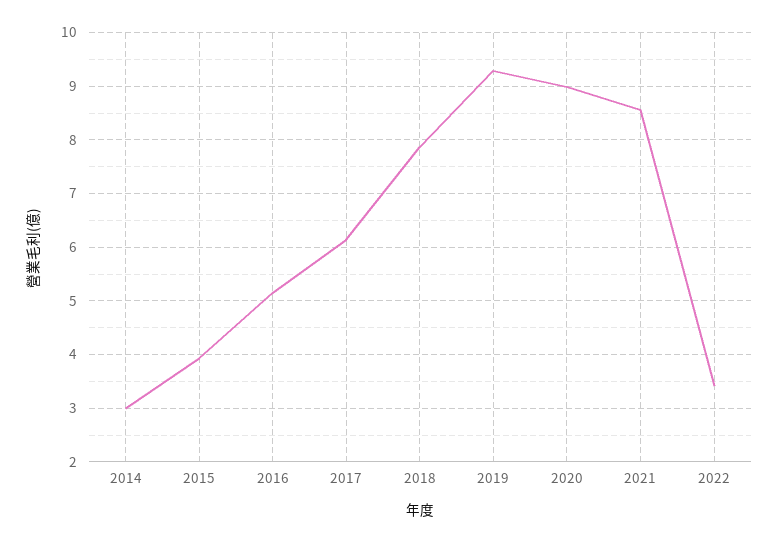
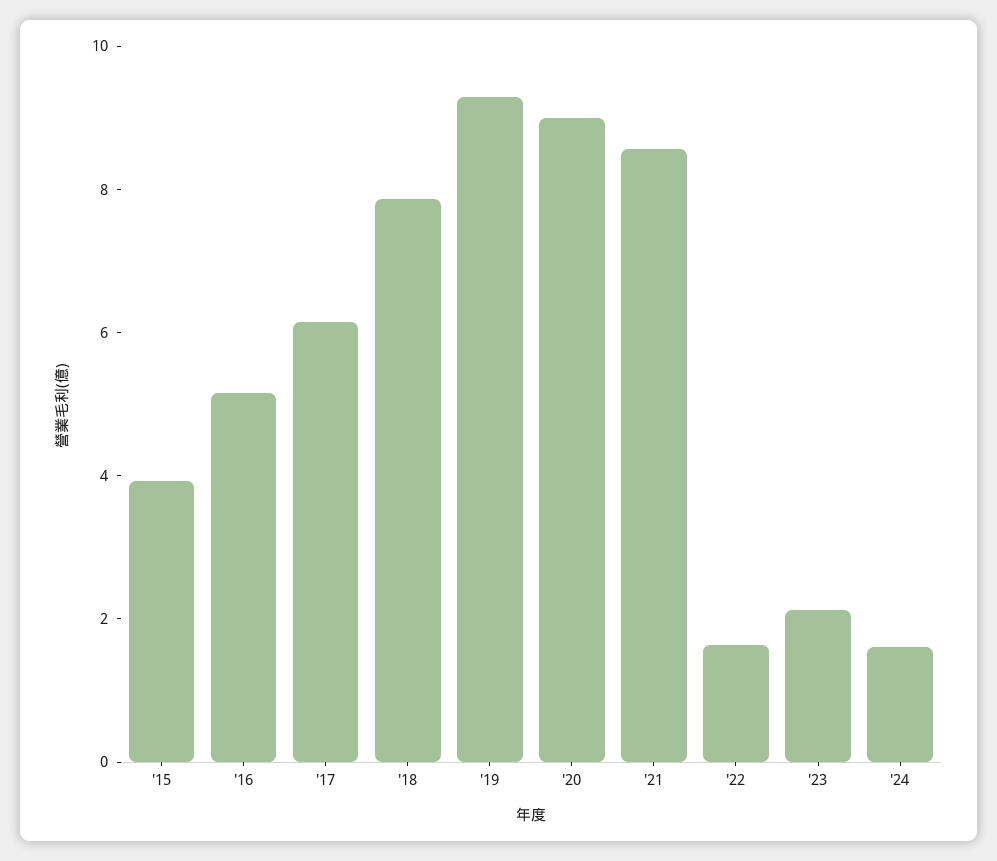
2014: 3 -> none
2022: 3.4 -> 1.5
'23: none -> 2
'24: none -> 1.5

